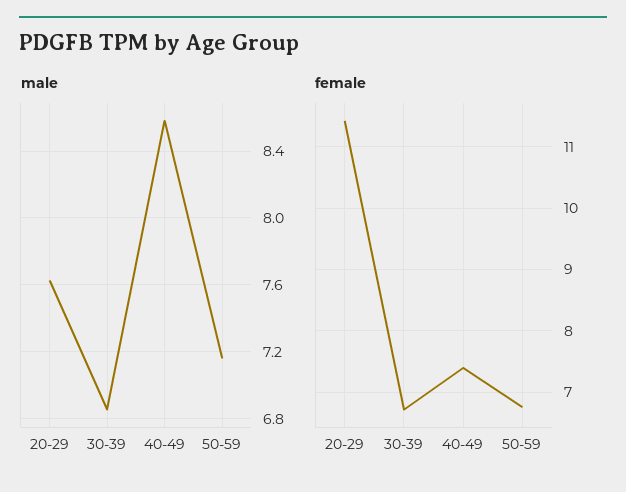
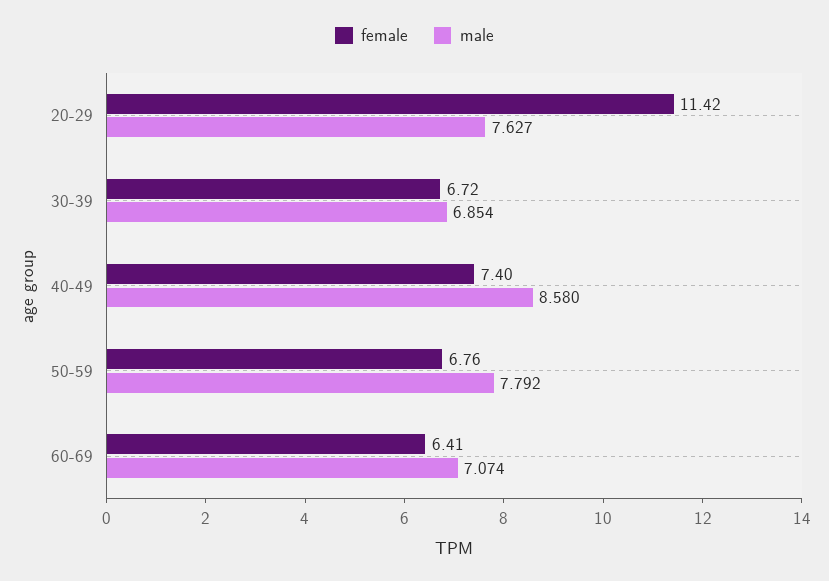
male, 50-59: 7.15 -> 7.792
female, 60-69: none -> 6.41
male, 60-69: none -> 7.074

